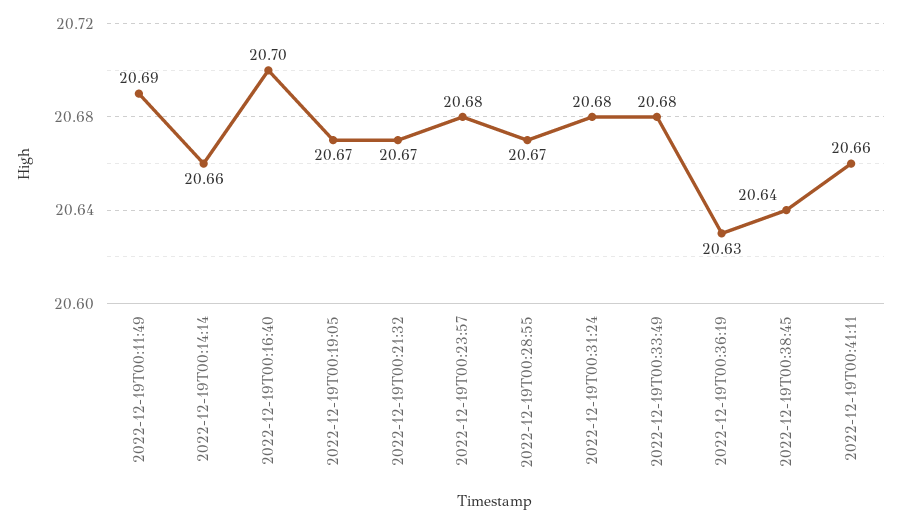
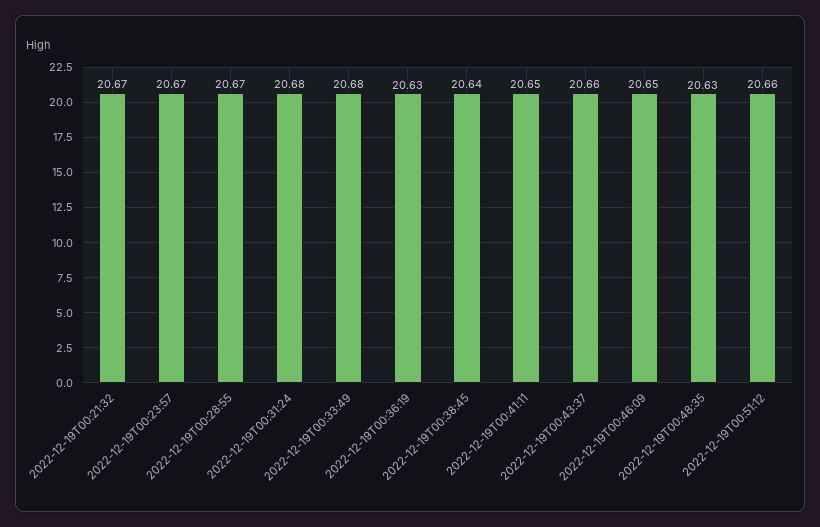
2022-12-19T00:11:49: 20.69 -> none
2022-12-19T00:14:14: 20.66 -> none
2022-12-19T00:16:40: 20.7 -> none
2022-12-19T00:19:05: 20.67 -> none
2022-12-19T00:23:57: 20.68 -> 20.67
2022-12-19T00:41:11: 20.66 -> 20.65
2022-12-19T00:43:37: none -> 20.66
2022-12-19T00:46:09: none -> 20.65
2022-12-19T00:48:35: none -> 20.63
2022-12-19T00:51:12: none -> 20.66

